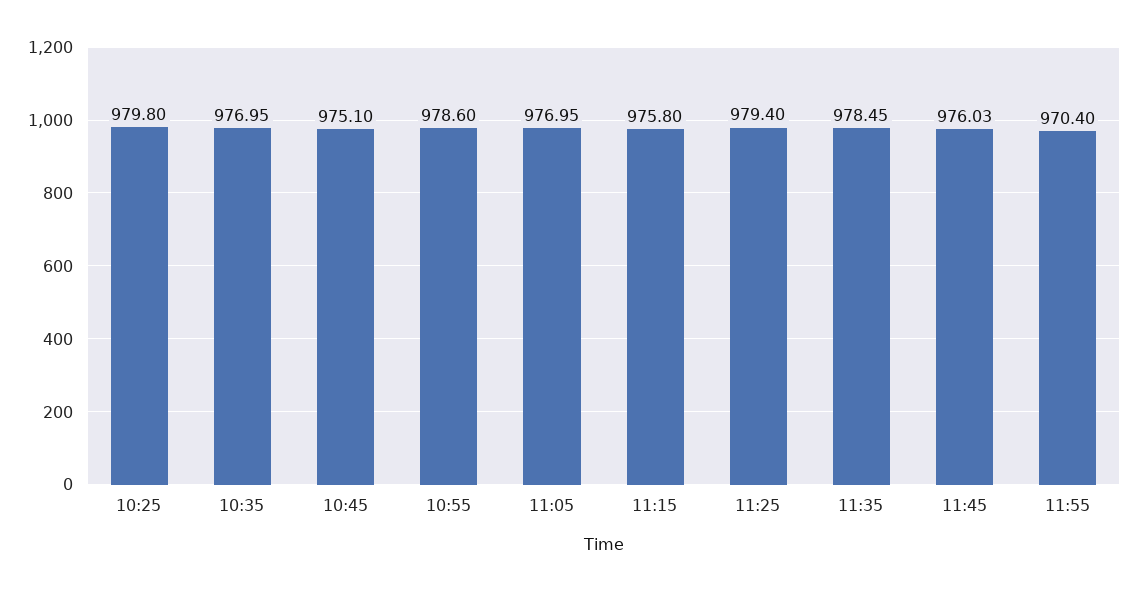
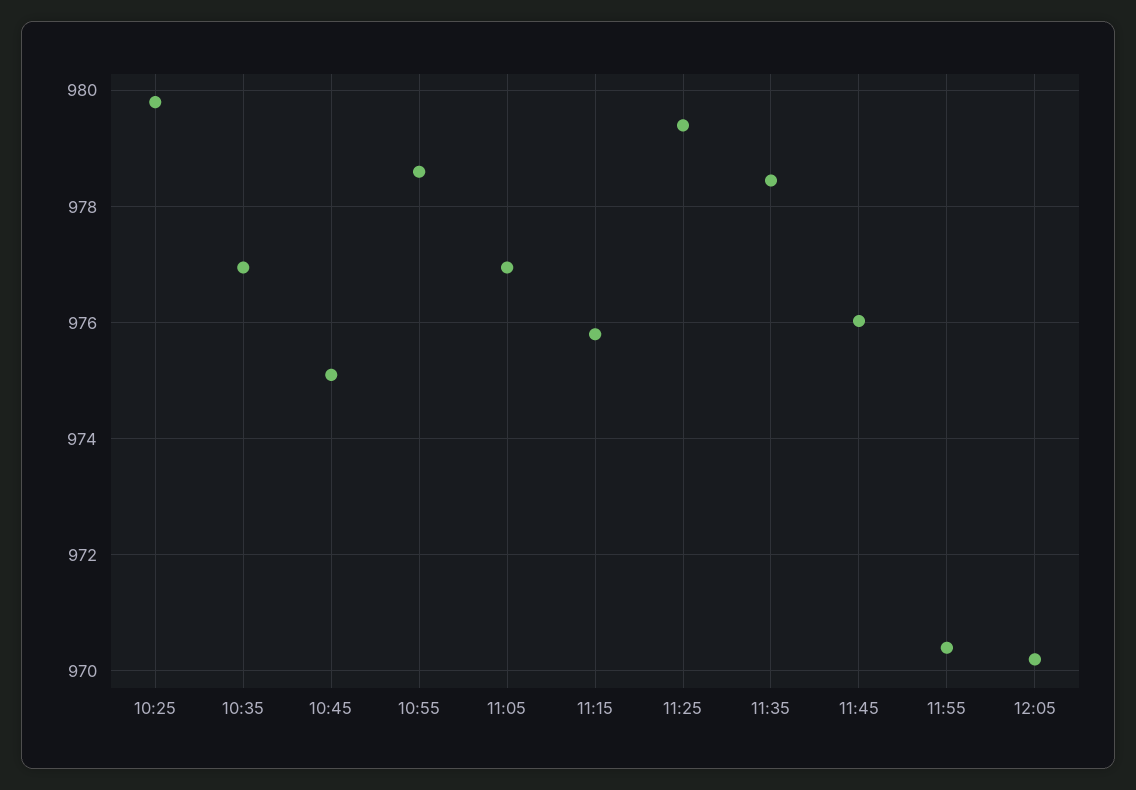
12:05: none -> 970.2

